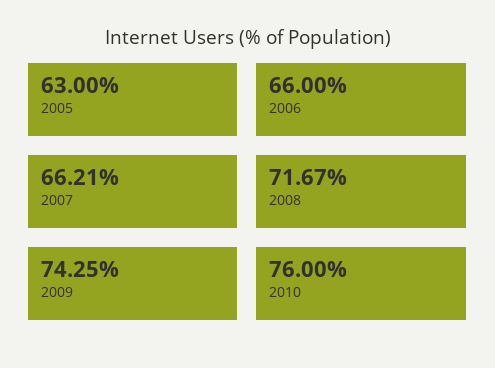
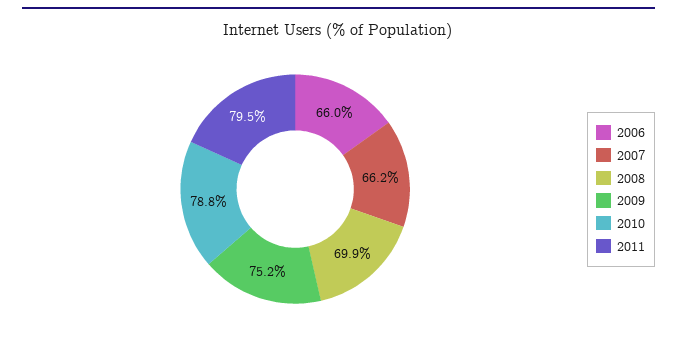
2005: 63 -> none
2008: 71.67 -> 69.9
2009: 74.25 -> 75.2
2010: 76 -> 78.8
2011: none -> 79.5

